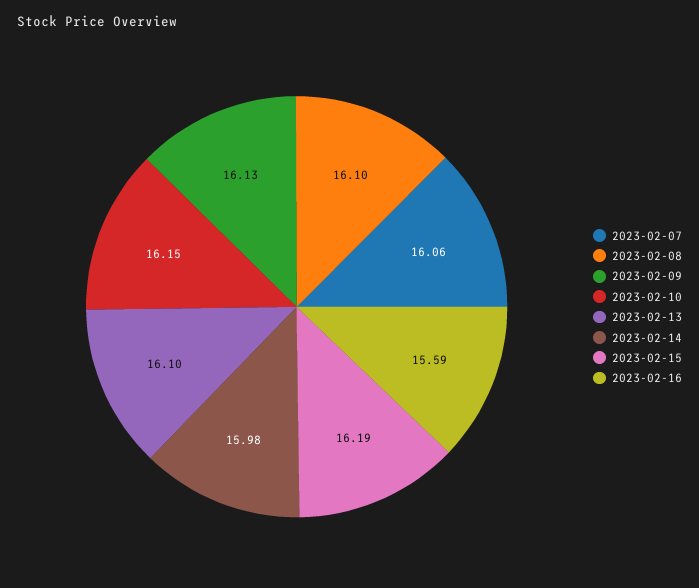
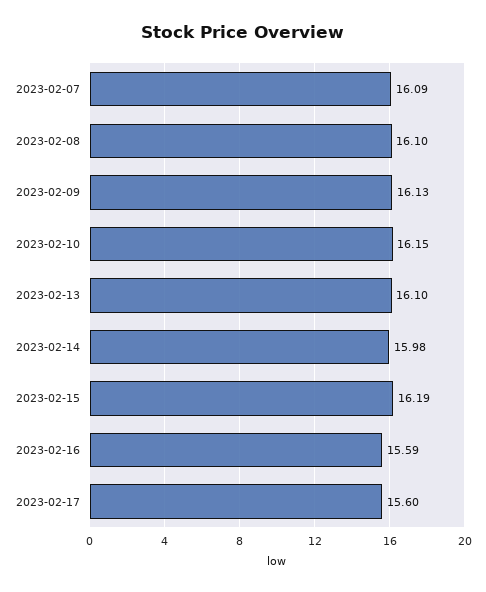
2023-02-07: 16.06 -> 16.09
2023-02-17: none -> 15.6

